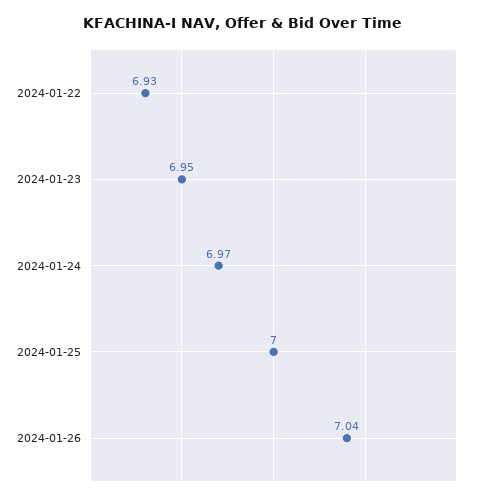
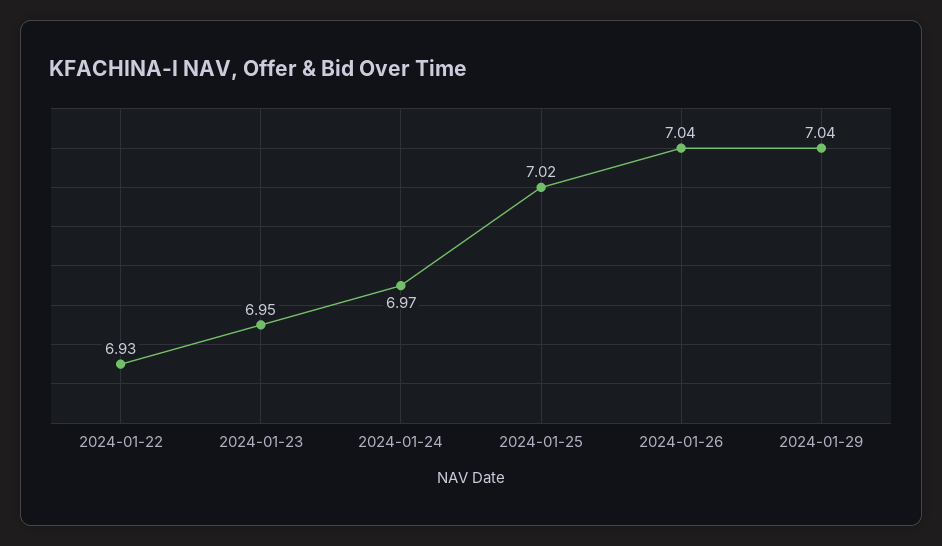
2024-01-25: 7 -> 7.02
2024-01-29: none -> 7.04

